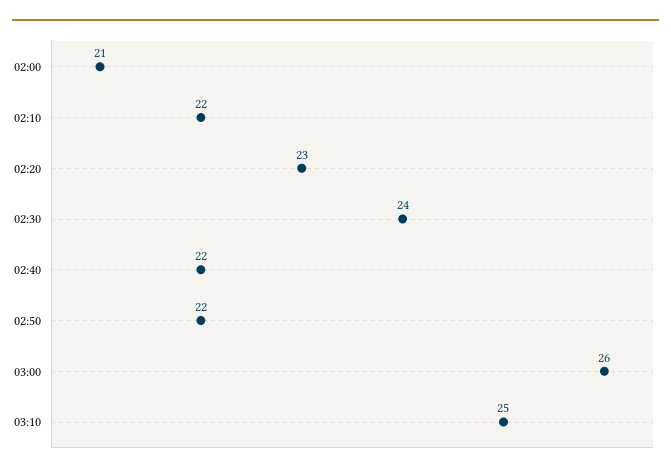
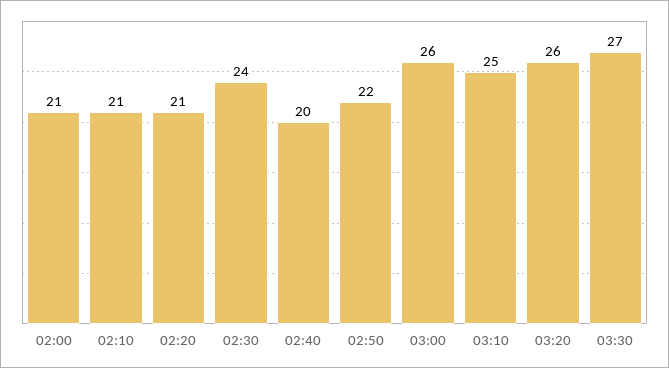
02:10: 22 -> 21
02:20: 23 -> 21
02:40: 22 -> 20
03:20: none -> 26
03:30: none -> 27

